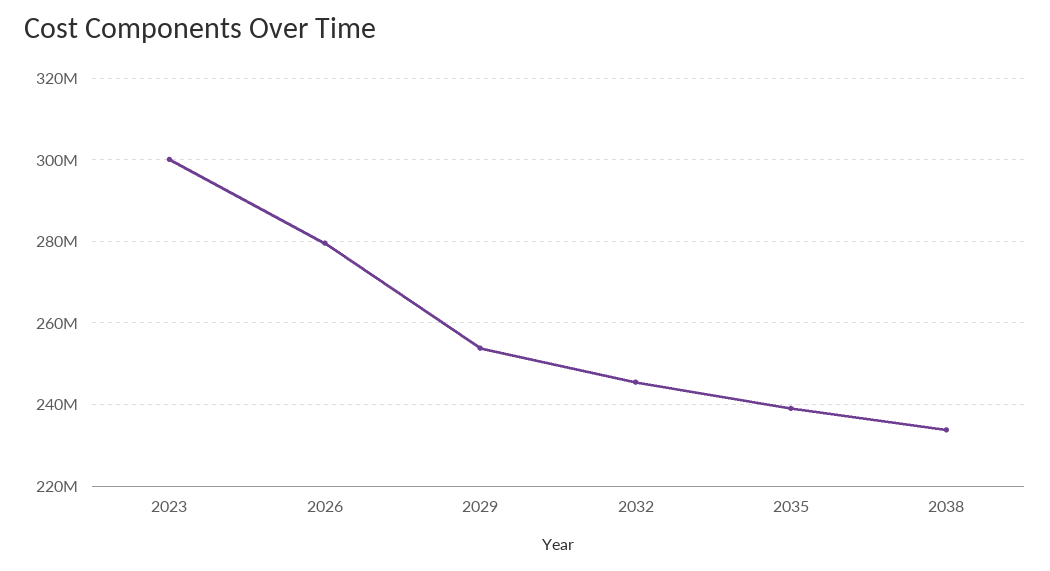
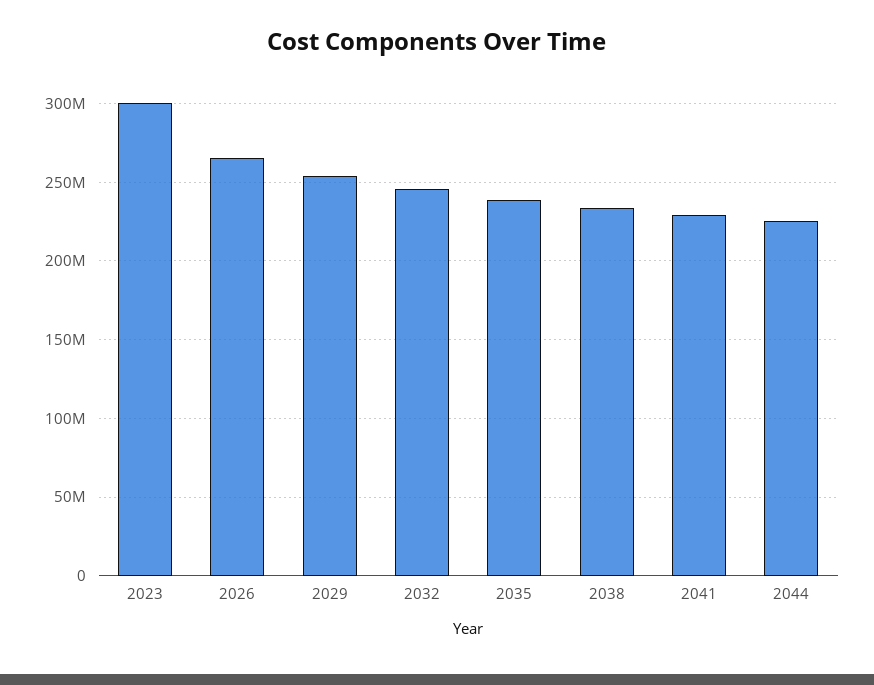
2026: 280000000 -> 265000000
2041: none -> 230000000
2044: none -> 225000000

